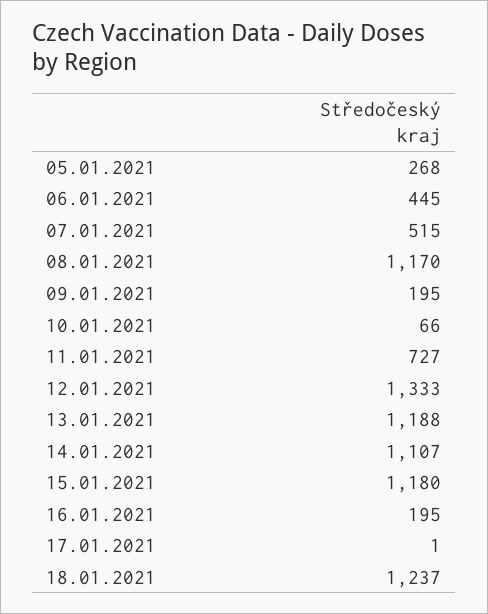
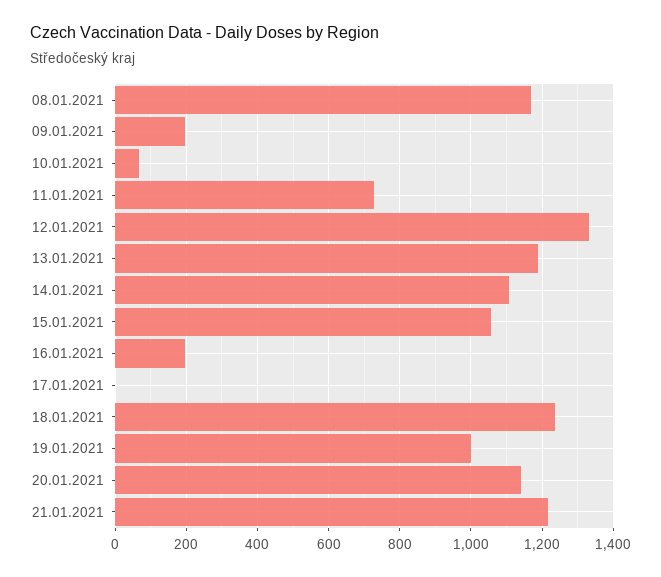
05.01.2021: 268 -> none
06.01.2021: 445 -> none
07.01.2021: 515 -> none
15.01.2021: 1180 -> 1060
19.01.2021: none -> 1000
20.01.2021: none -> 1140
21.01.2021: none -> 1220

